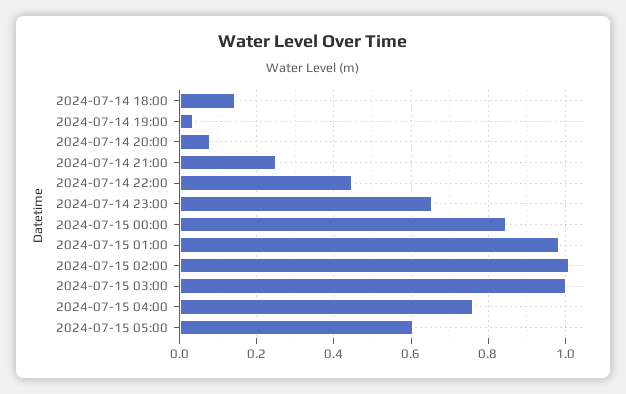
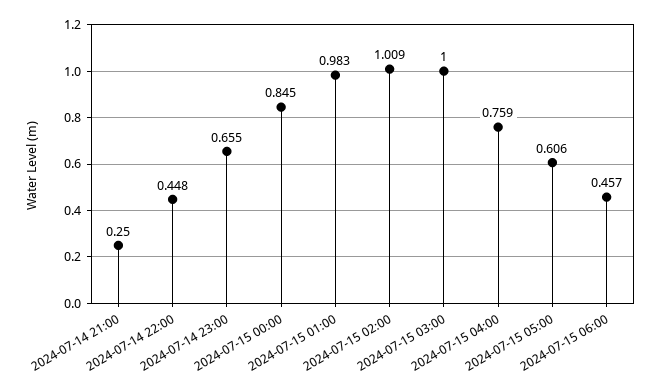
2024-07-14 18:00: 0.14 -> none
2024-07-14 19:00: 0.04 -> none
2024-07-14 20:00: 0.08 -> none
2024-07-15 06:00: none -> 0.457

